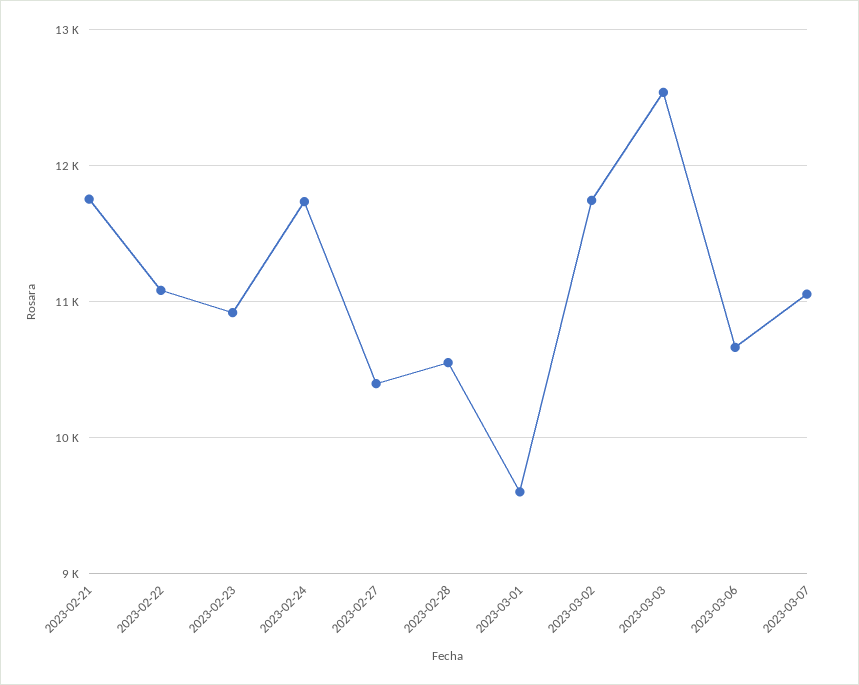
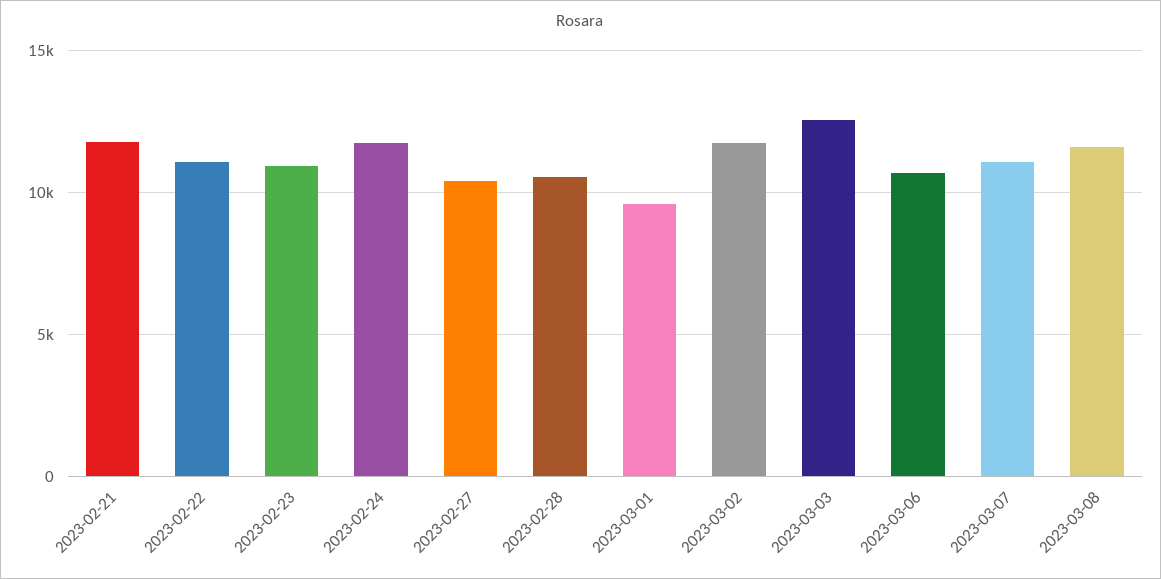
2023-03-08: none -> 11500

